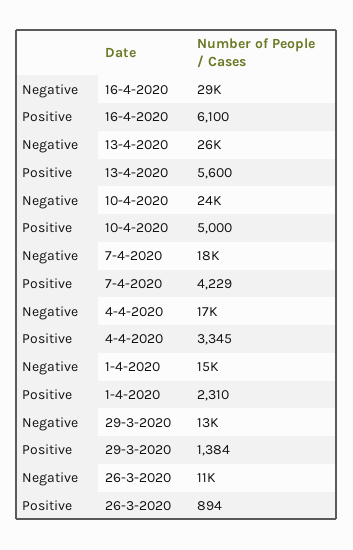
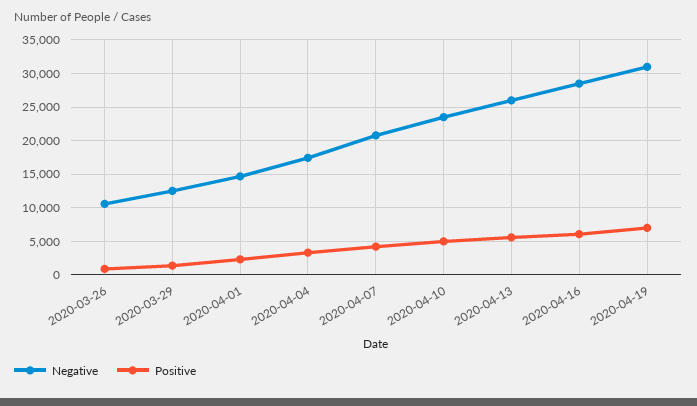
Negative, 7-4-2020: 18000 -> 21000
Negative, 2020-04-19: none -> 31000
Positive, 2020-04-19: none -> 7000

